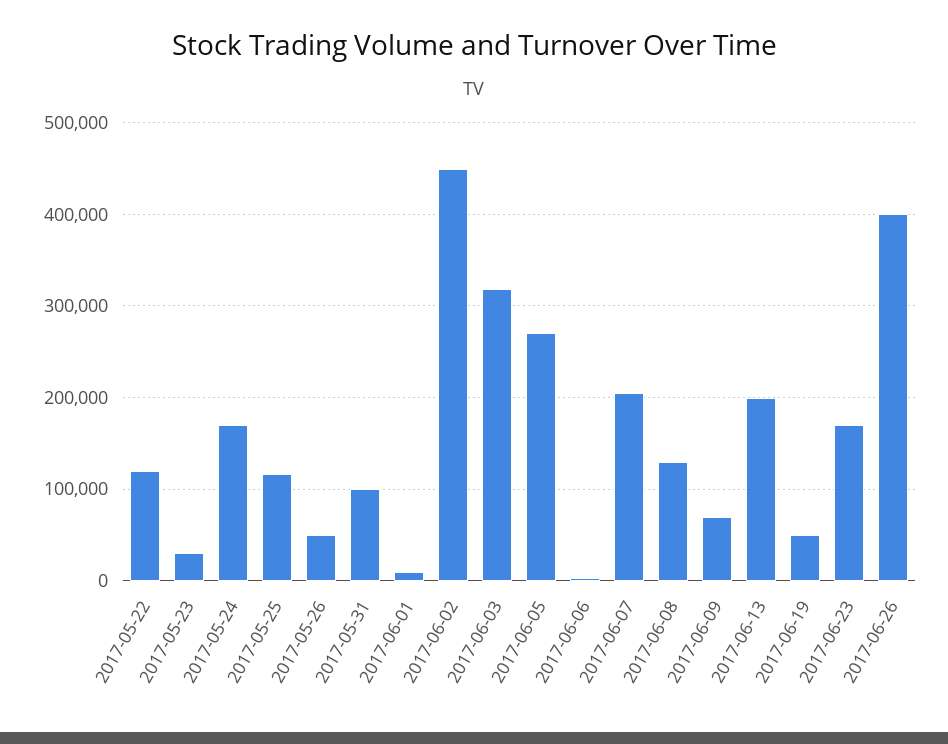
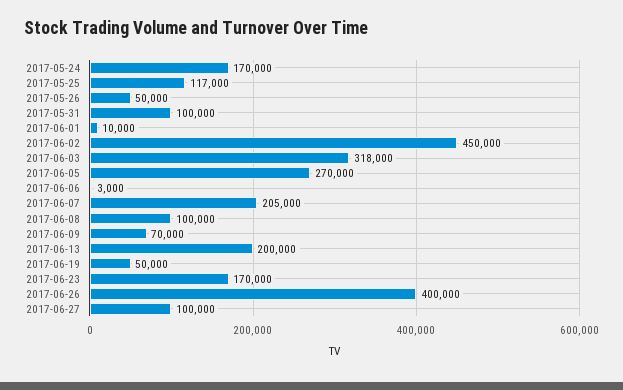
2017-05-22: 120000 -> none
2017-05-23: 30000 -> none
2017-06-08: 130000 -> 100000
2017-06-27: none -> 100000

